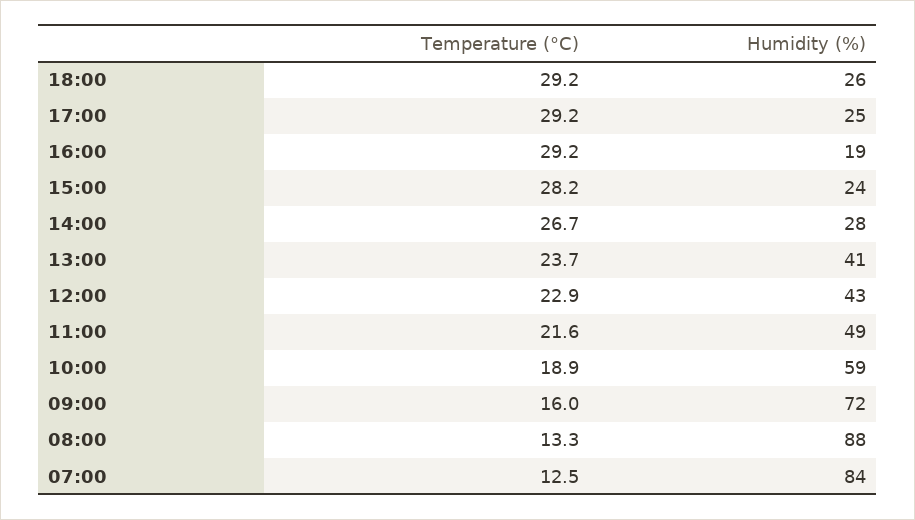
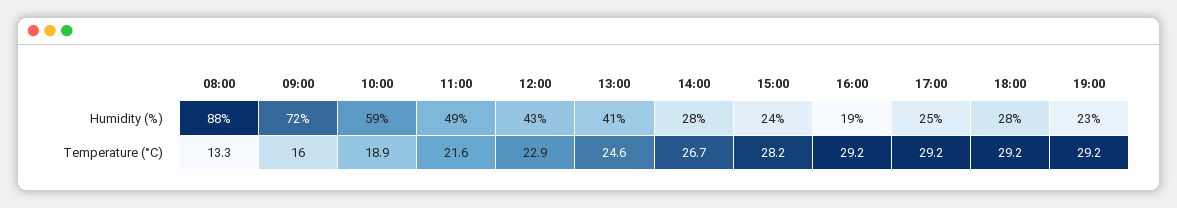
Humidity (%), 18:00: 26 -> 28
Temperature (°C), 13:00: 23.7 -> 24.6
Temperature (°C), 07:00: 12.5 -> none
Humidity (%), 07:00: 84 -> none
Humidity (%), 19:00: none -> 23
Temperature (°C), 19:00: none -> 29.2

